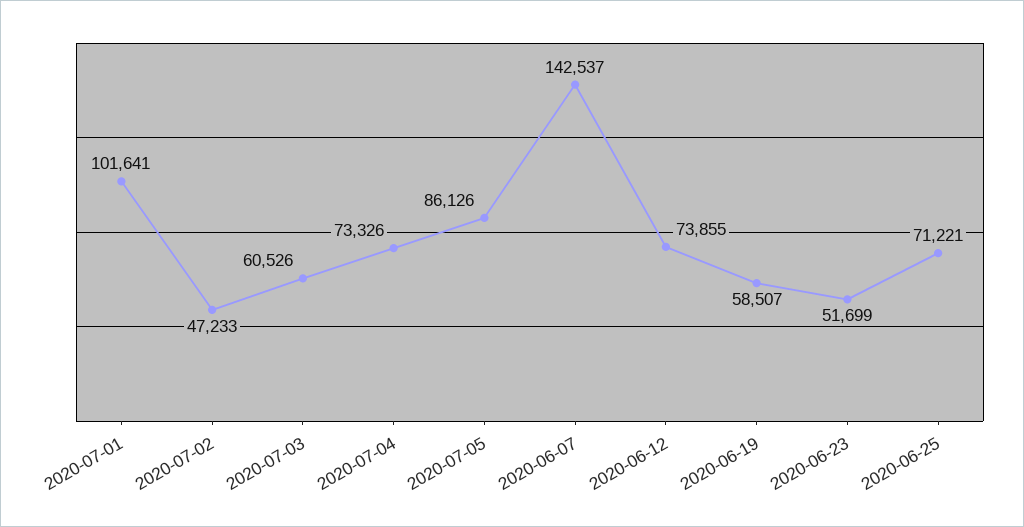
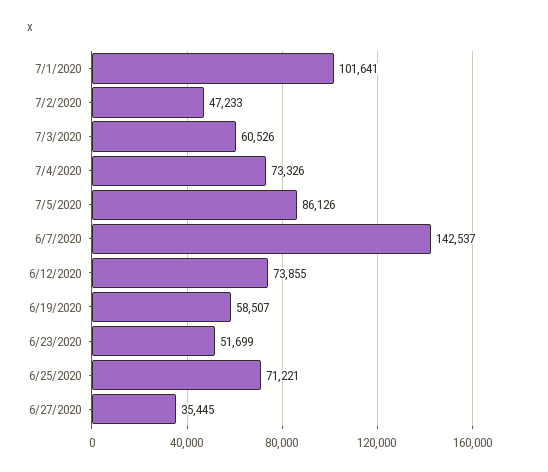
6/27/2020: none -> 35445

